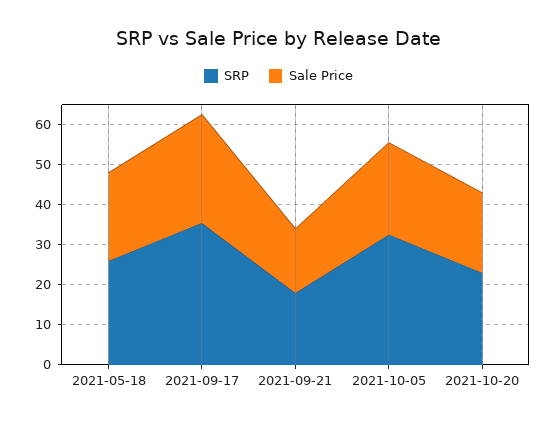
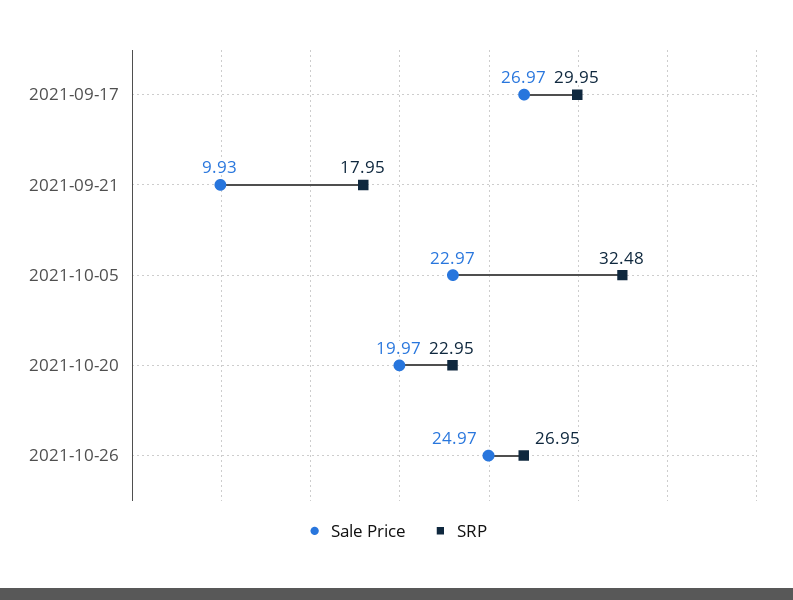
SRP, 2021-05-18: 26 -> none
Sale Price, 2021-05-18: 22 -> none
SRP, 2021-09-17: 36 -> 29.95
Sale Price, 2021-09-21: 16 -> 9.93
Sale Price, 2021-10-26: none -> 24.97
SRP, 2021-10-26: none -> 26.95

